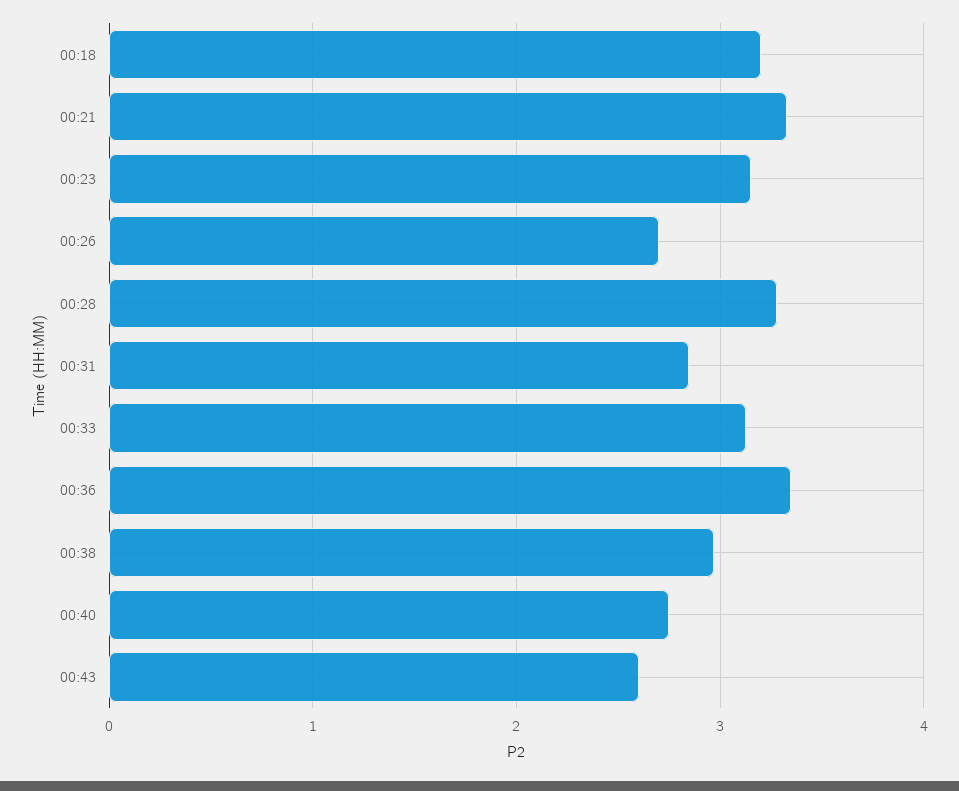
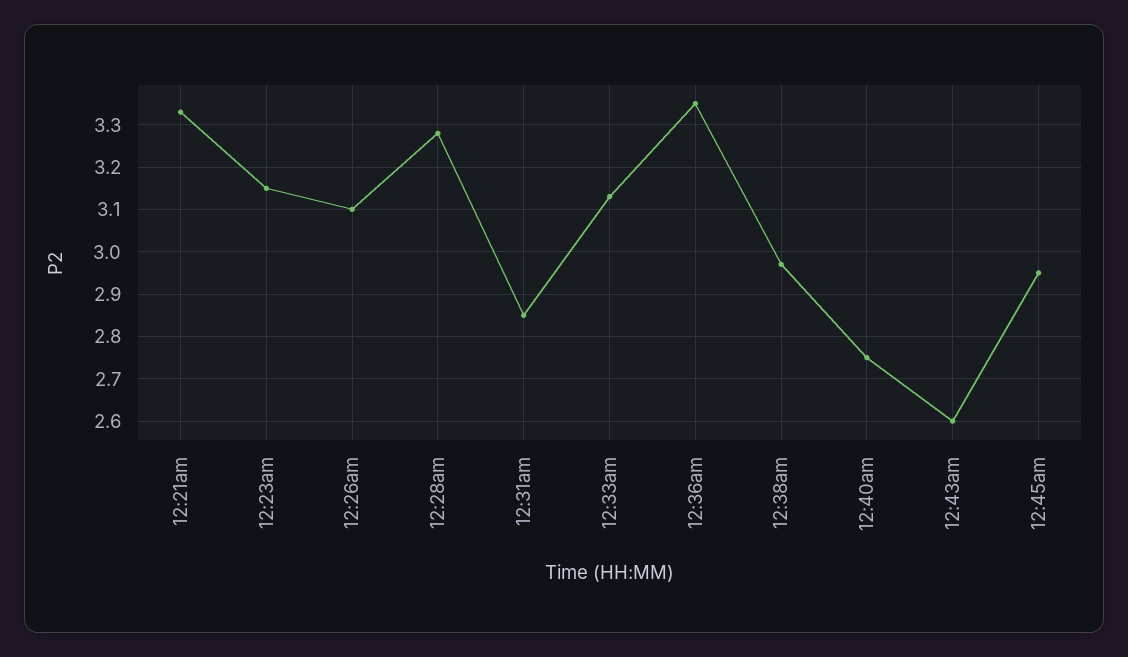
00:18: 3.2 -> none
00:26: 2.7 -> 3.1
12:45am: none -> 2.95

